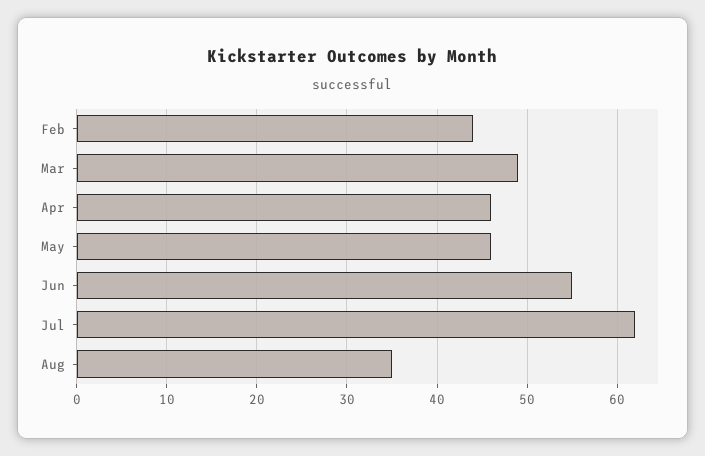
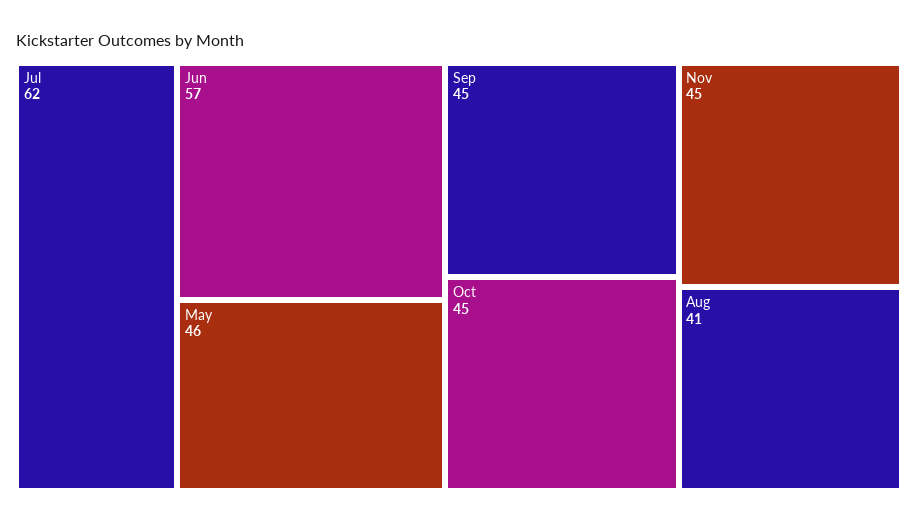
Feb: 44 -> none
Mar: 49 -> none
Apr: 46 -> none
Jun: 55 -> 57
Aug: 35 -> 41
Sep: none -> 45
Oct: none -> 45
Nov: none -> 45

